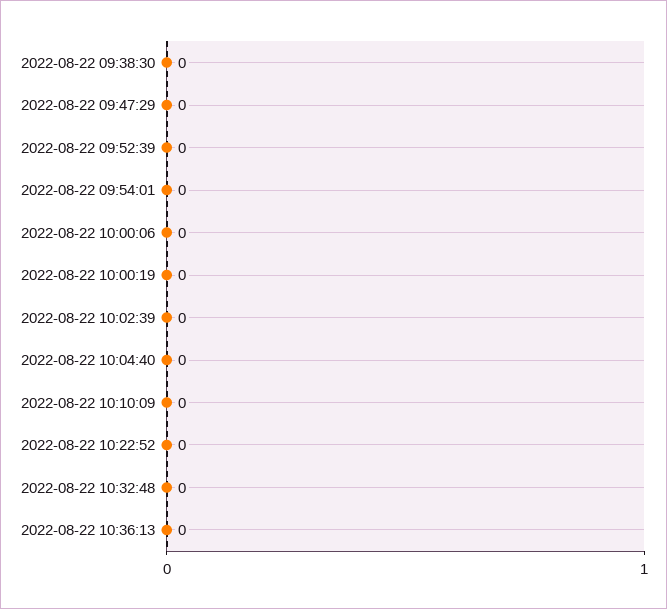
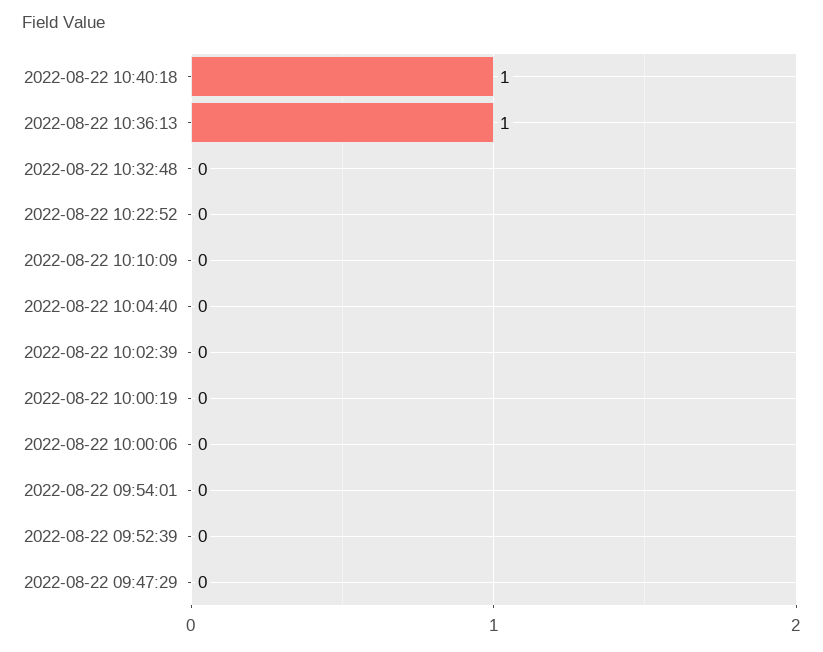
2022-08-22 09:38:30: 0 -> none
2022-08-22 10:36:13: 0 -> 1
2022-08-22 10:40:18: none -> 1

